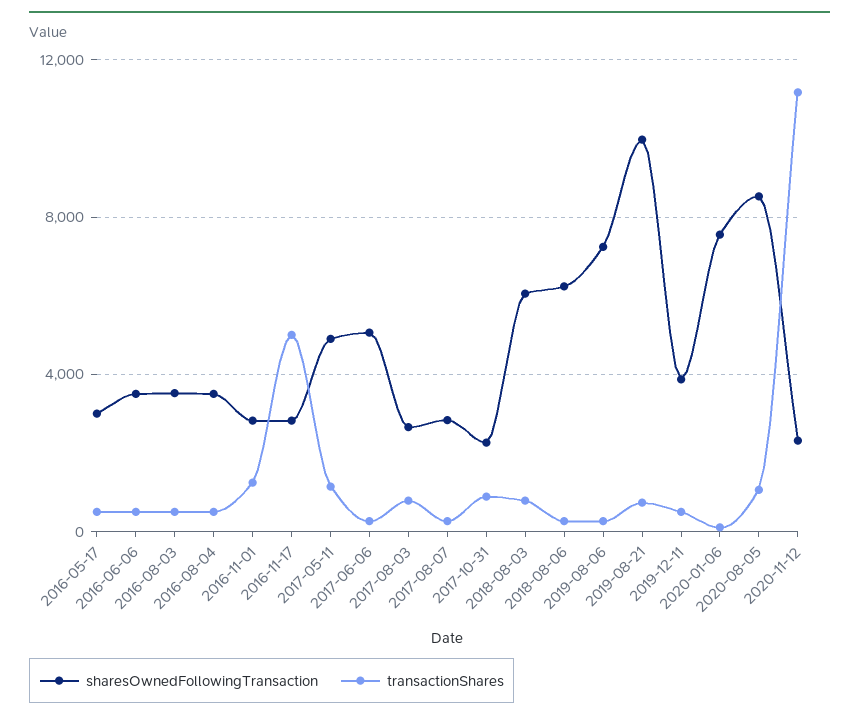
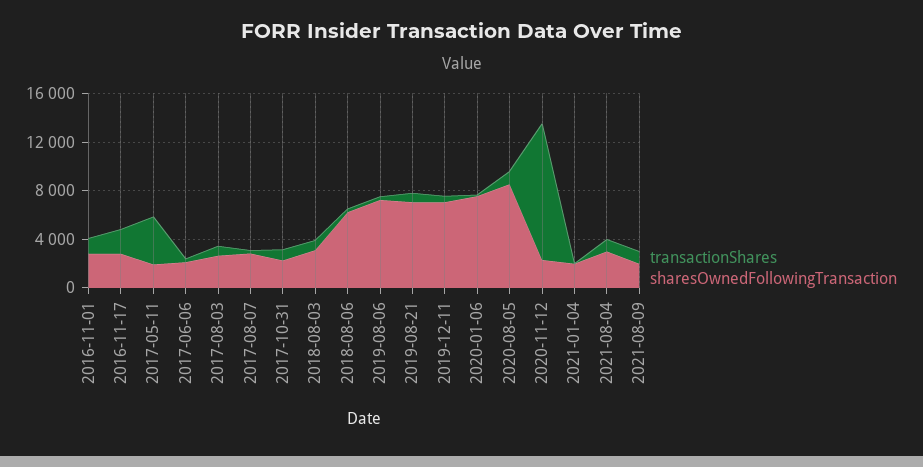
sharesOwnedFollowingTransaction, 2016-05-17: 3000 -> none
transactionShares, 2016-05-17: 500 -> none
sharesOwnedFollowingTransaction, 2016-06-06: 3500 -> none
transactionShares, 2016-06-06: 500 -> none
sharesOwnedFollowingTransaction, 2016-08-03: 3500 -> none
transactionShares, 2016-08-03: 500 -> none
sharesOwnedFollowingTransaction, 2016-08-04: 3500 -> none
transactionShares, 2016-08-04: 500 -> none
transactionShares, 2016-11-17: 5000 -> 2000
sharesOwnedFollowingTransaction, 2017-05-11: 5000 -> 2000
transactionShares, 2017-05-11: 1000 -> 4000
sharesOwnedFollowingTransaction, 2017-06-06: 5000 -> 2000
sharesOwnedFollowingTransaction, 2018-08-03: 6000 -> 3000
sharesOwnedFollowingTransaction, 2019-08-21: 10000 -> 7000
sharesOwnedFollowingTransaction, 2019-12-11: 4000 -> 7000
transactionShares, 2021-01-04: none -> 0
sharesOwnedFollowingTransaction, 2021-01-04: none -> 2000
transactionShares, 2021-08-04: none -> 1000
sharesOwnedFollowingTransaction, 2021-08-04: none -> 3000
transactionShares, 2021-08-09: none -> 1000
sharesOwnedFollowingTransaction, 2021-08-09: none -> 2000

